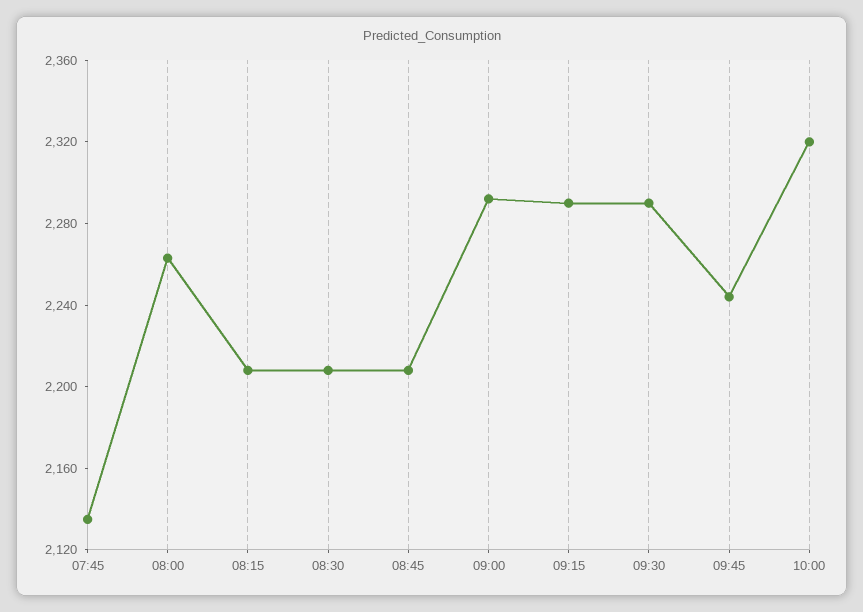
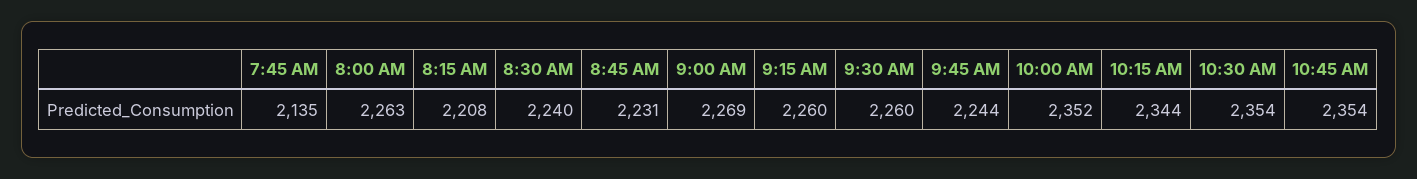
08:30: 2210 -> 2240
08:45: 2210 -> 2231
09:00: 2290 -> 2269
09:15: 2290 -> 2260
09:30: 2290 -> 2260
10:00: 2320 -> 2352
10:15 AM: none -> 2344
10:30 AM: none -> 2354
10:45 AM: none -> 2354

